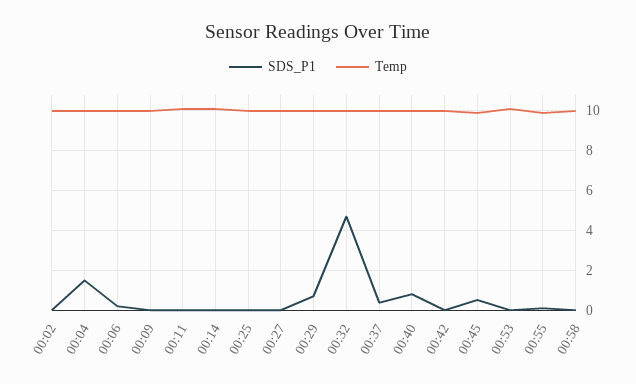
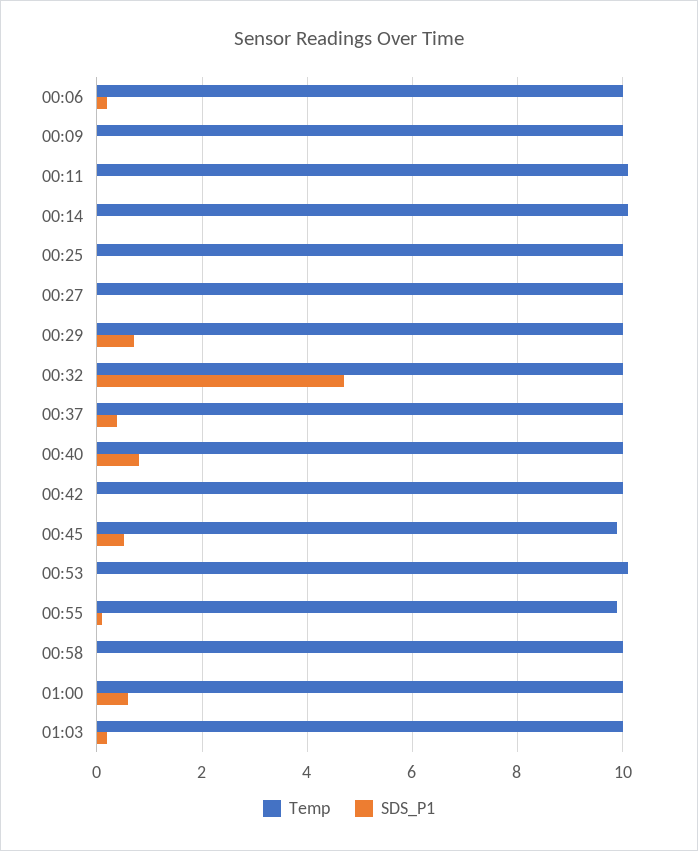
SDS_P1, 00:02: 0 -> none
Temp, 00:02: 10 -> none
SDS_P1, 00:04: 1.5 -> none
Temp, 00:04: 10 -> none
Temp, 01:00: none -> 10
SDS_P1, 01:00: none -> 0.6
Temp, 01:03: none -> 10
SDS_P1, 01:03: none -> 0.2

